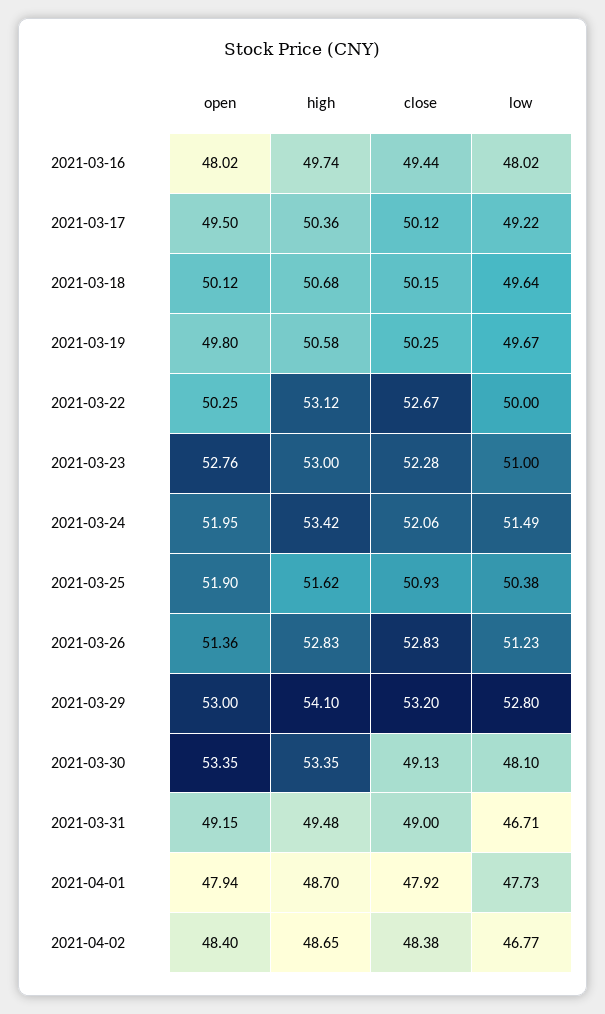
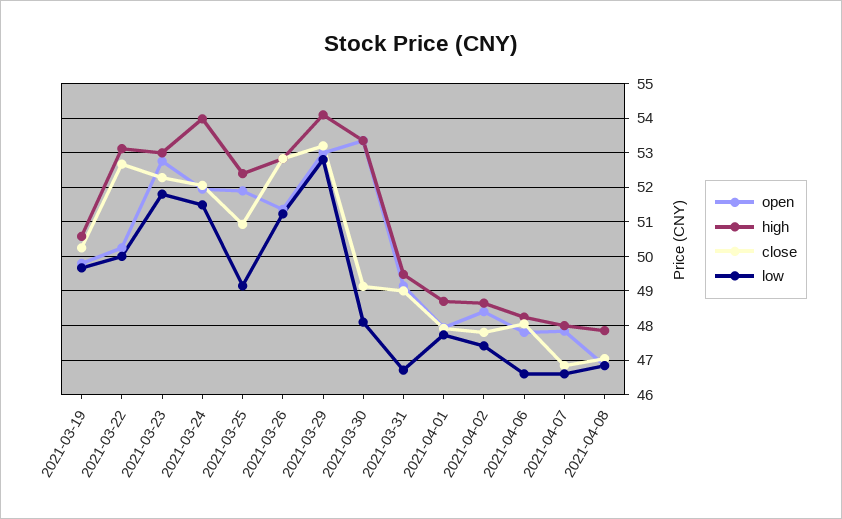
open, 2021-03-16: 48.02 -> none
high, 2021-03-16: 49.74 -> none
close, 2021-03-16: 49.44 -> none
low, 2021-03-16: 48.02 -> none
open, 2021-03-17: 49.5 -> none
high, 2021-03-17: 50.36 -> none
close, 2021-03-17: 50.12 -> none
low, 2021-03-17: 49.22 -> none
open, 2021-03-18: 50.12 -> none
high, 2021-03-18: 50.68 -> none
close, 2021-03-18: 50.15 -> none
low, 2021-03-18: 49.64 -> none
low, 2021-03-23: 51 -> 51.8
high, 2021-03-24: 53.42 -> 54
high, 2021-03-25: 51.62 -> 52.4
low, 2021-03-25: 50.38 -> 49.2
close, 2021-04-02: 48.38 -> 47.8
low, 2021-04-02: 46.77 -> 47.4
open, 2021-04-06: none -> 47.8
high, 2021-04-06: none -> 48.2
close, 2021-04-06: none -> 48
low, 2021-04-06: none -> 46.6
open, 2021-04-07: none -> 47.8
high, 2021-04-07: none -> 48
close, 2021-04-07: none -> 46.8
low, 2021-04-07: none -> 46.6
open, 2021-04-08: none -> 46.8
high, 2021-04-08: none -> 47.8
close, 2021-04-08: none -> 47
low, 2021-04-08: none -> 46.8

